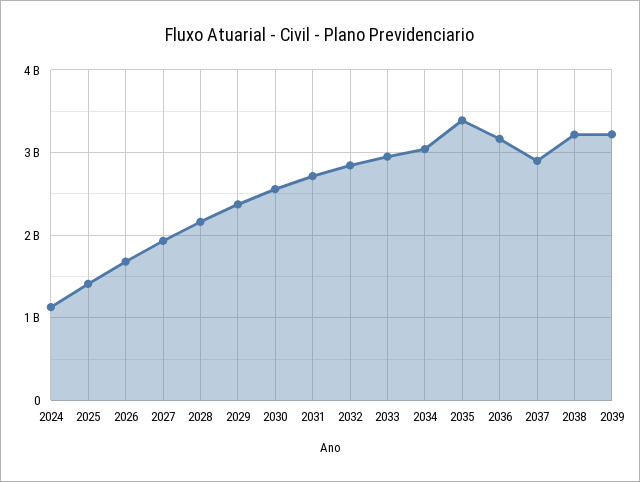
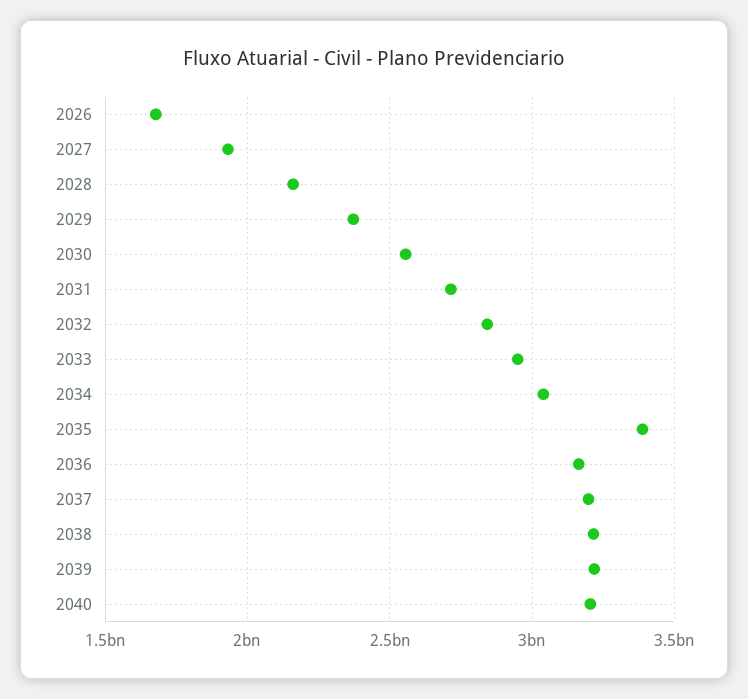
2024: 1100000000 -> none
2025: 1400000000 -> none
2037: 2900000000 -> 3200000000
2040: none -> 3200000000

